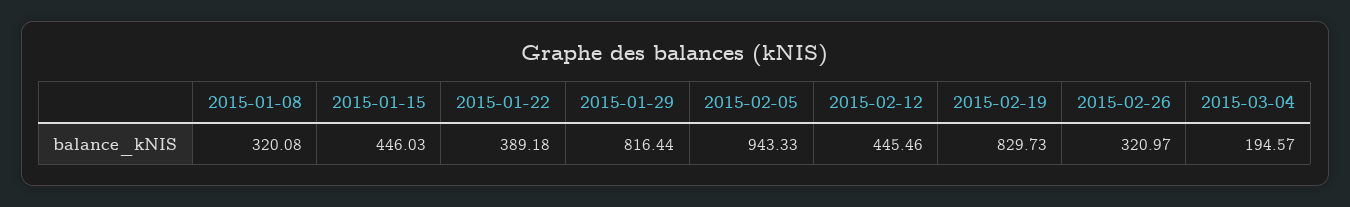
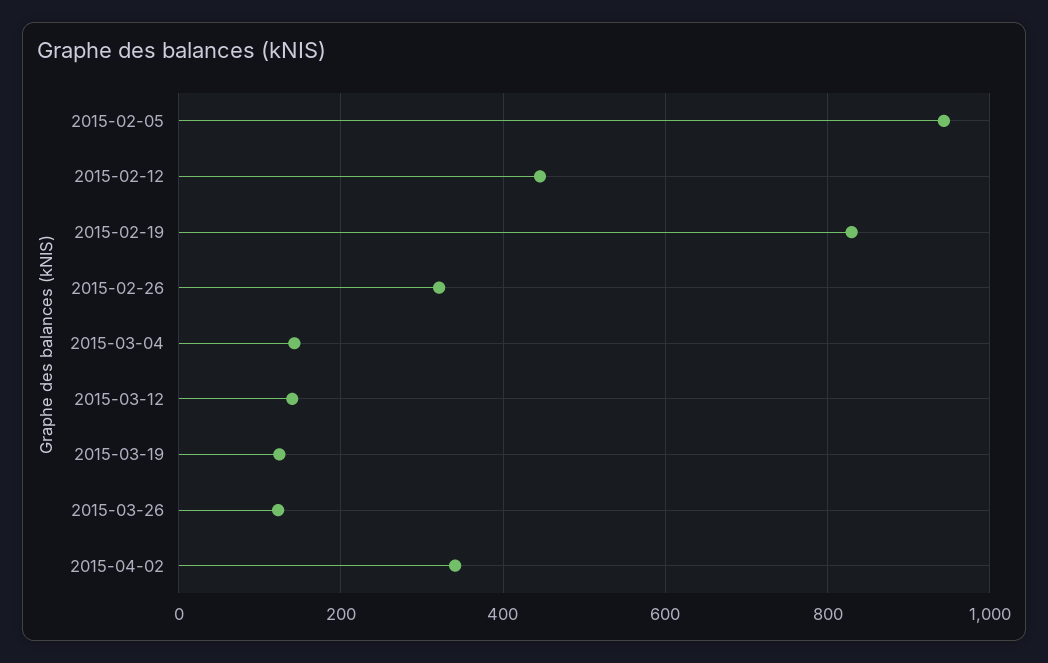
2015-01-08: 320.08 -> none
2015-01-15: 446.03 -> none
2015-01-22: 389.18 -> none
2015-01-29: 816.44 -> none
2015-03-04: 194.57 -> 140
2015-03-12: none -> 140
2015-03-19: none -> 120
2015-03-26: none -> 120
2015-04-02: none -> 340

